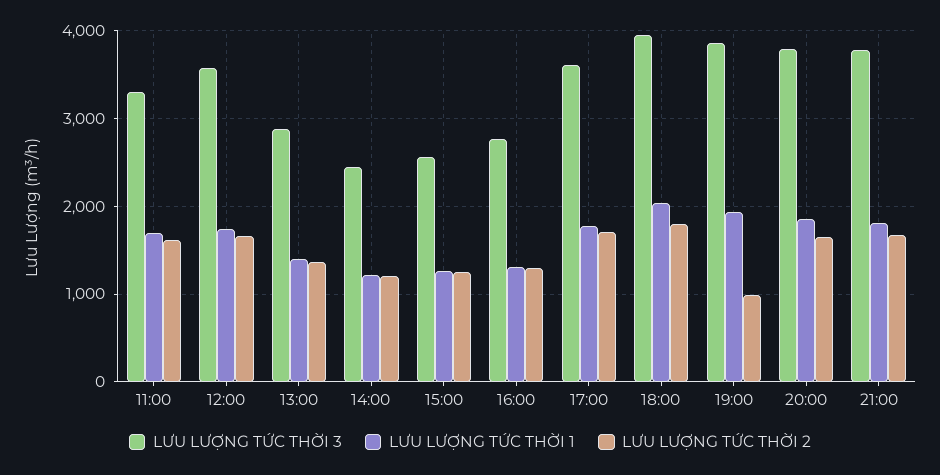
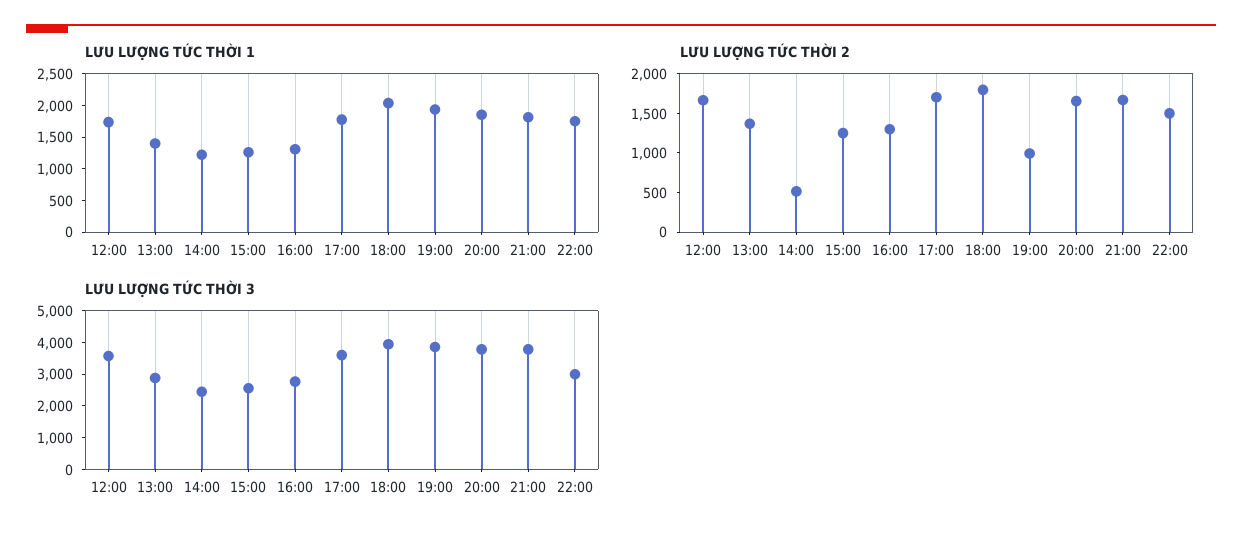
LƯU LƯỢNG TỨC THỜI 3, 11:00: 3300 -> none
LƯU LƯỢNG TỨC THỜI 1, 11:00: 1700 -> none
LƯU LƯỢNG TỨC THỜI 2, 11:00: 1600 -> none
LƯU LƯỢNG TỨC THỜI 2, 14:00: 1200 -> 500
LƯU LƯỢNG TỨC THỜI 1, 22:00: none -> 1750
LƯU LƯỢNG TỨC THỜI 2, 22:00: none -> 1500
LƯU LƯỢNG TỨC THỜI 3, 22:00: none -> 3000

